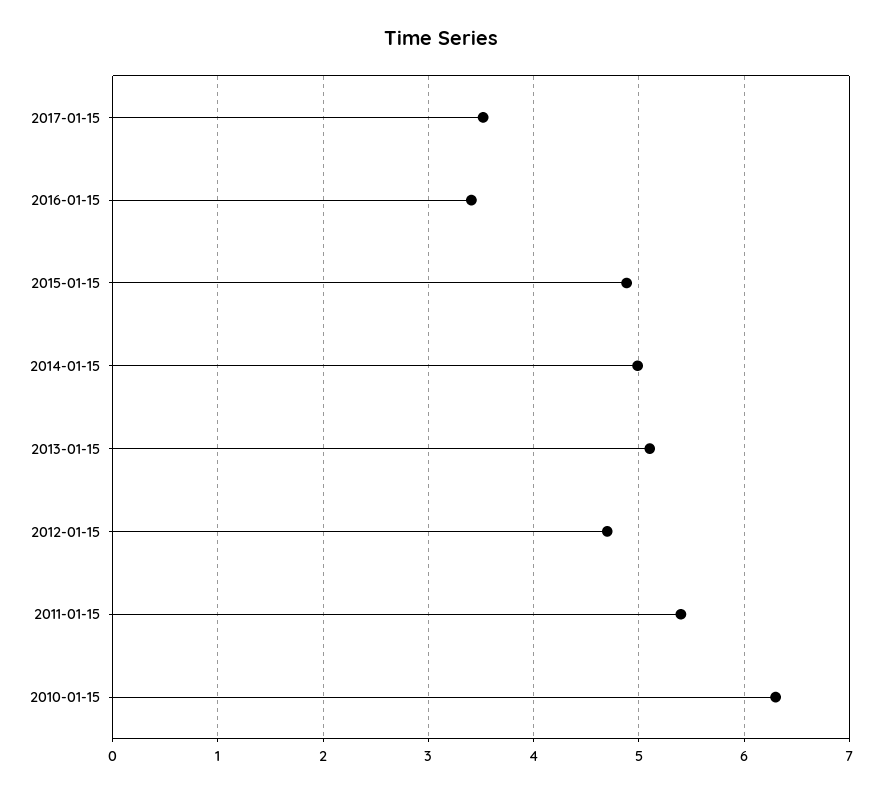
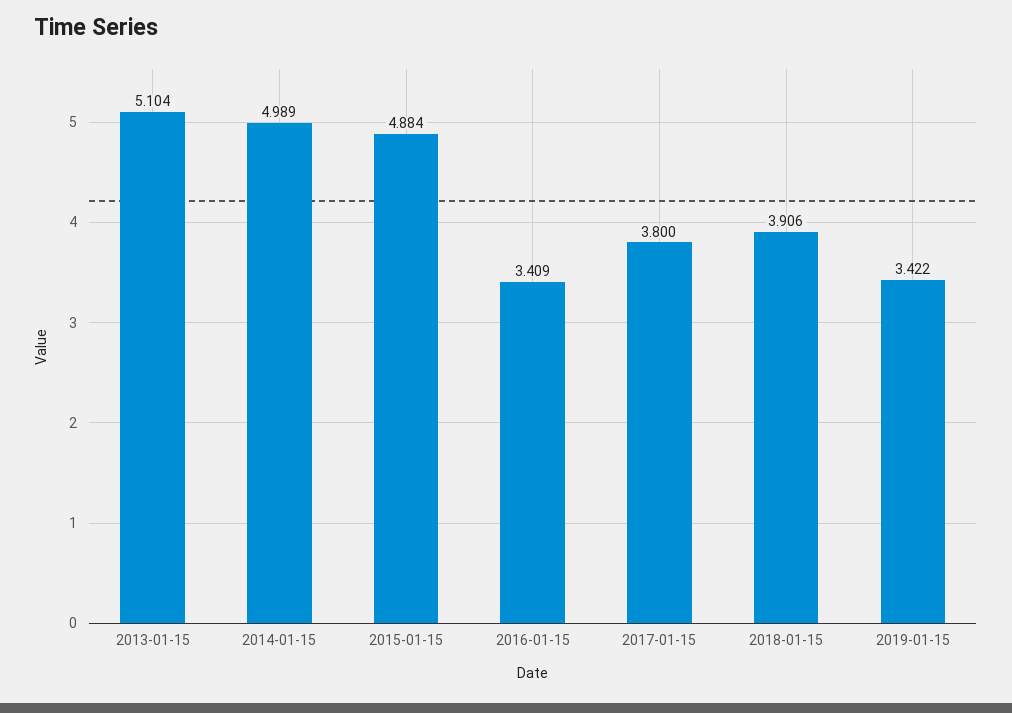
2017-01-15: 3.5 -> 3.8
2012-01-15: 4.7 -> none
2011-01-15: 5.4 -> none
2010-01-15: 6.3 -> none
2018-01-15: none -> 3.906
2019-01-15: none -> 3.422

